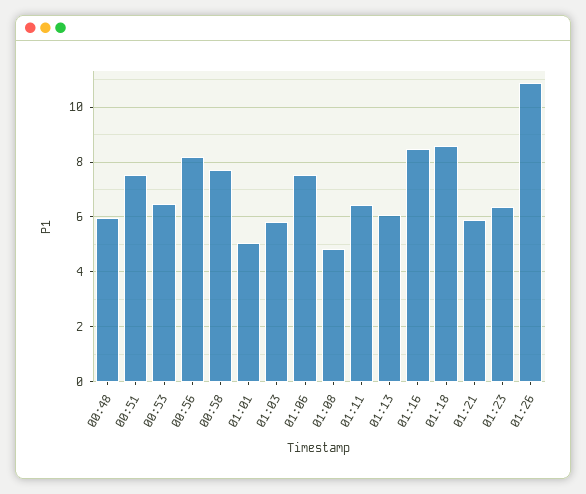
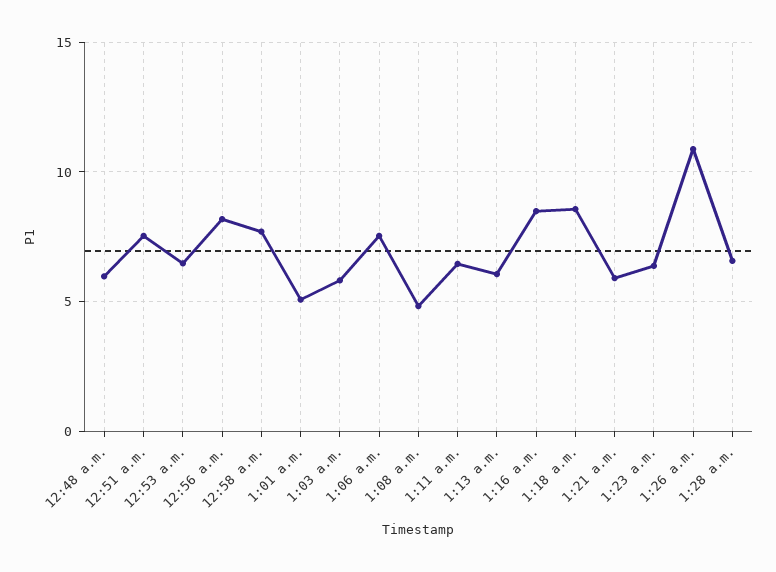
1:28 a.m.: none -> 6.5

